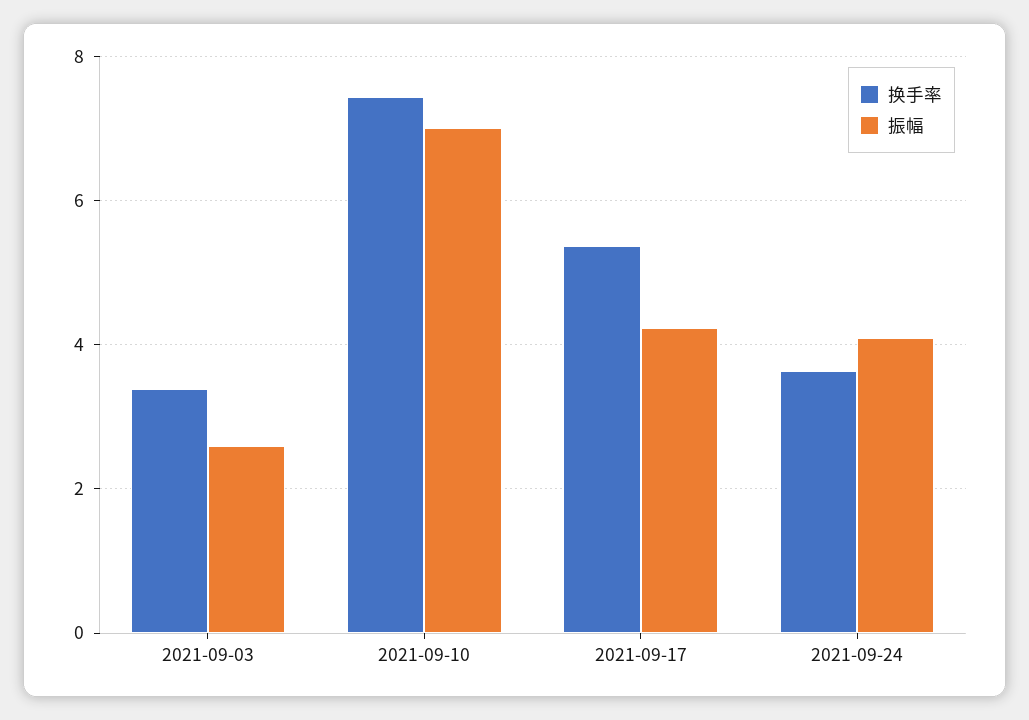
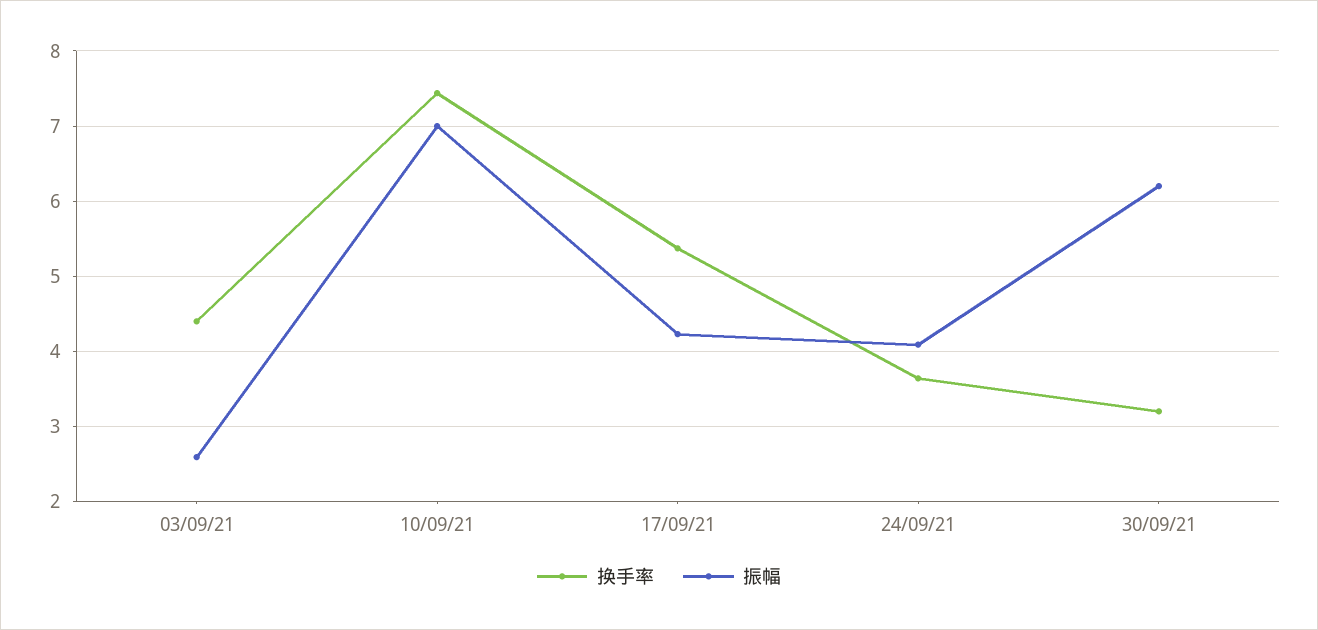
换手率, 2021-09-03: 3.4 -> 4.4
换手率, 30/09/21: none -> 3.2
振幅, 30/09/21: none -> 6.2

